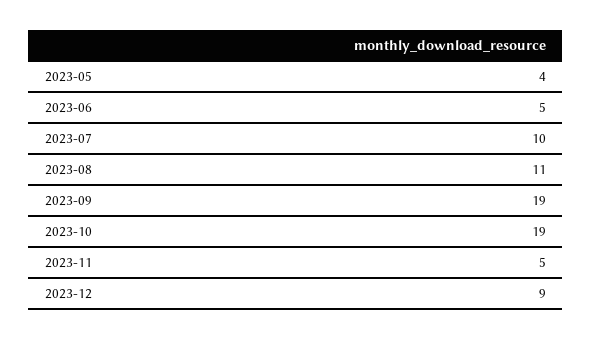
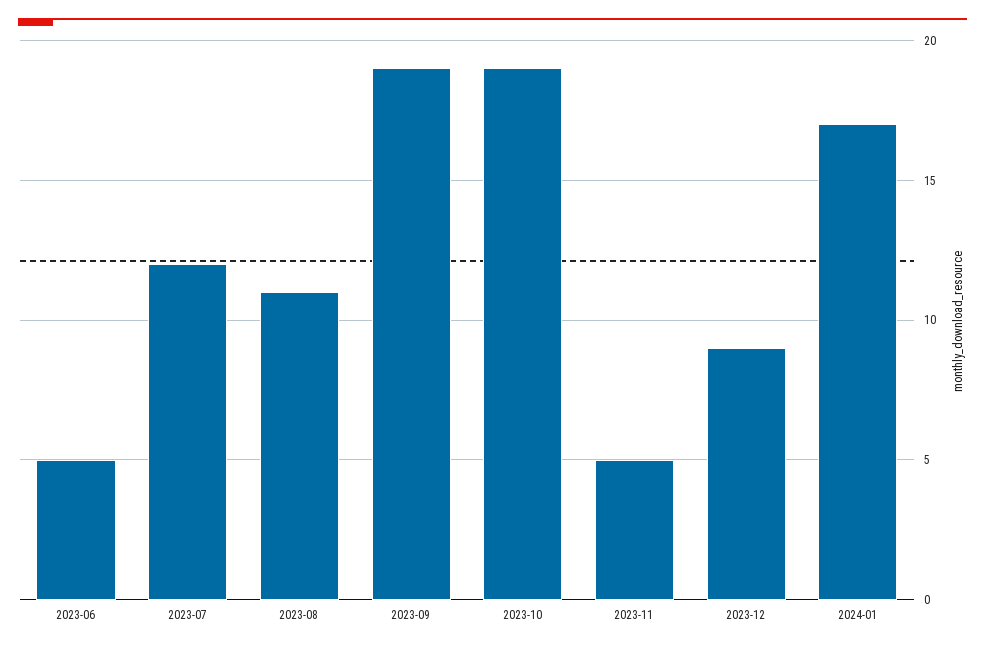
2023-05: 4 -> none
2023-07: 10 -> 12
2024-01: none -> 17

